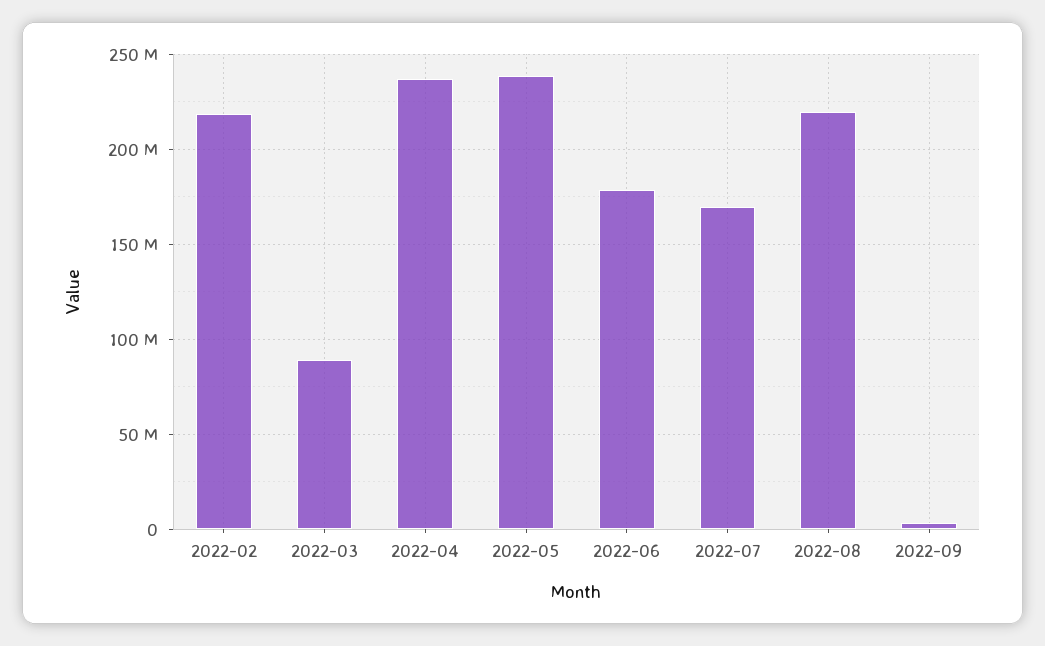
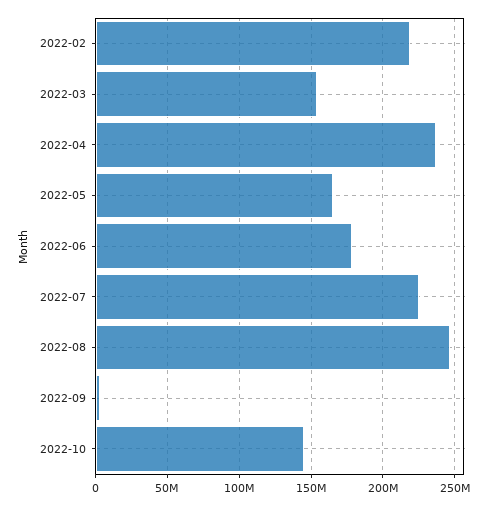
2022-03: 90000000 -> 155000000
2022-05: 240000000 -> 165000000
2022-07: 170000000 -> 225000000
2022-08: 220000000 -> 245000000
2022-10: none -> 145000000

